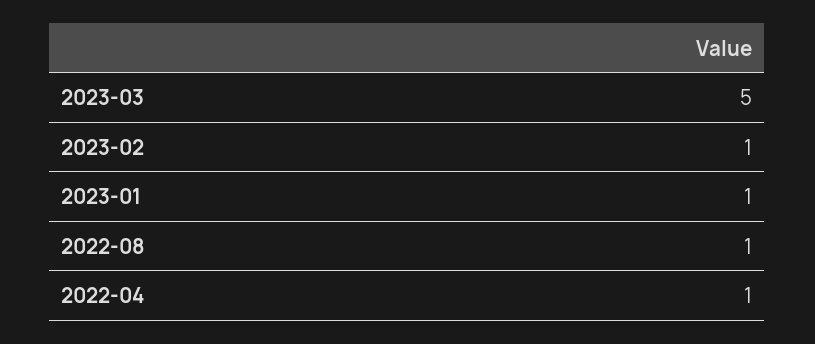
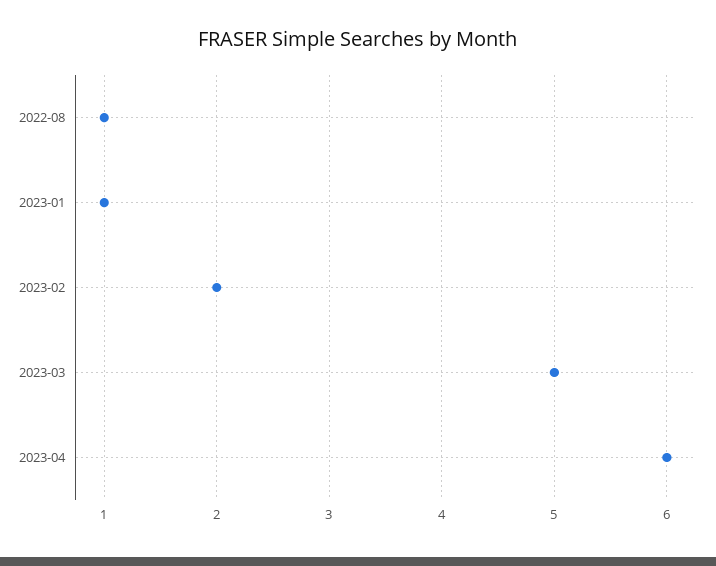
2023-02: 1 -> 2
2022-04: 1 -> none
2023-04: none -> 6

